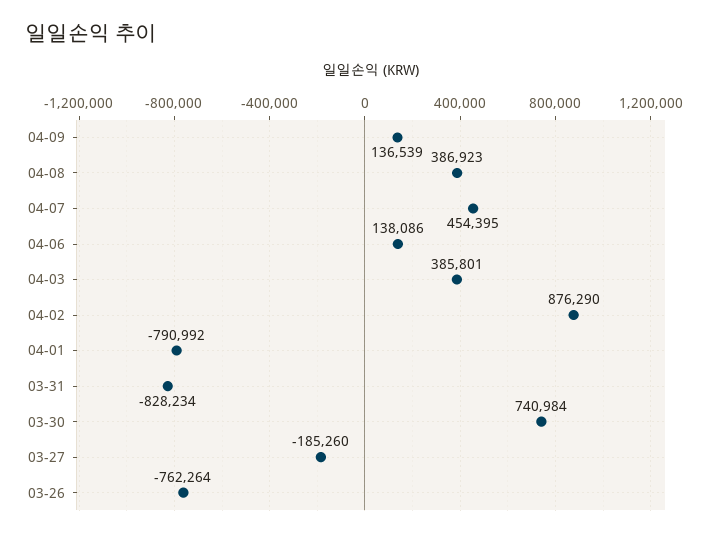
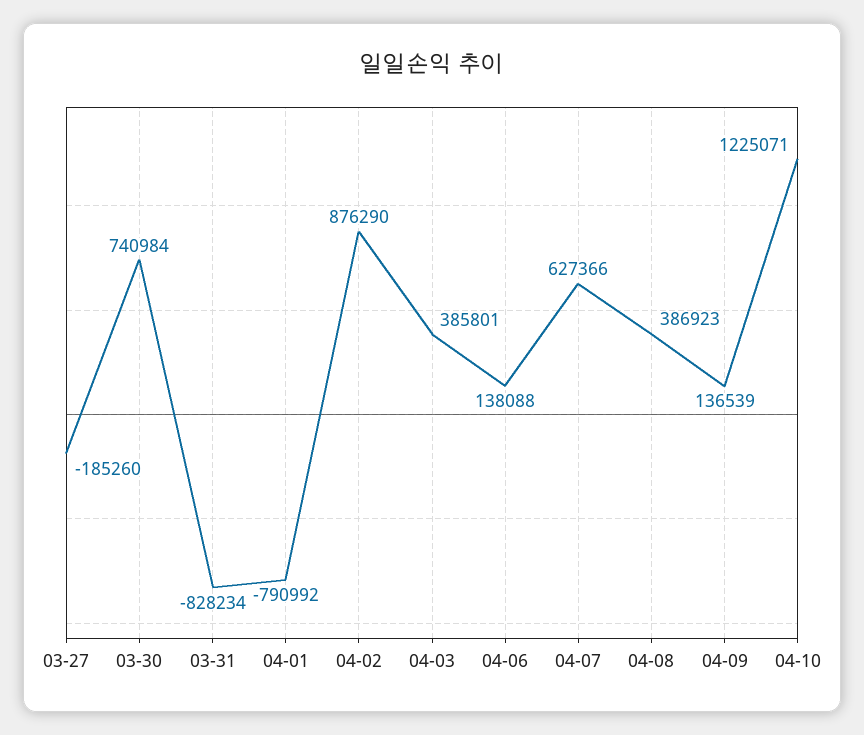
04-07: 454395 -> 627366
04-06: 138086 -> 138088
03-26: -762264 -> none
04-10: none -> 1225071

